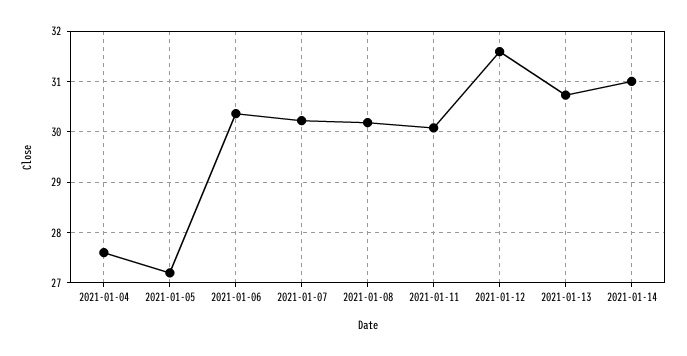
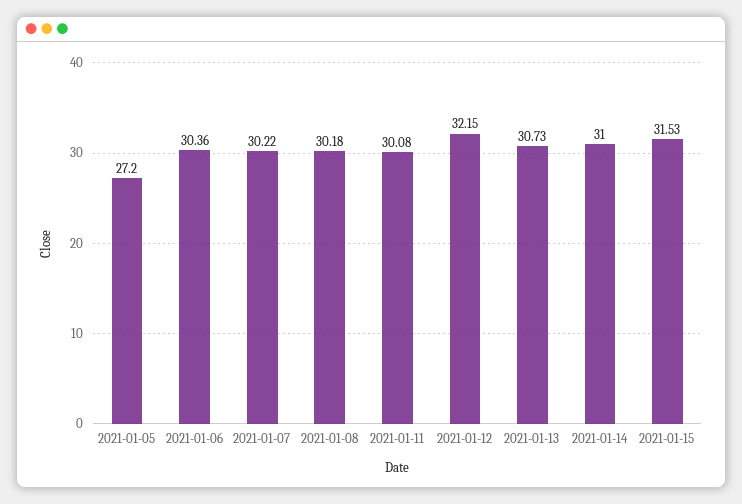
2021-01-04: 27.6 -> none
2021-01-12: 31.6 -> 32.15
2021-01-15: none -> 31.53

